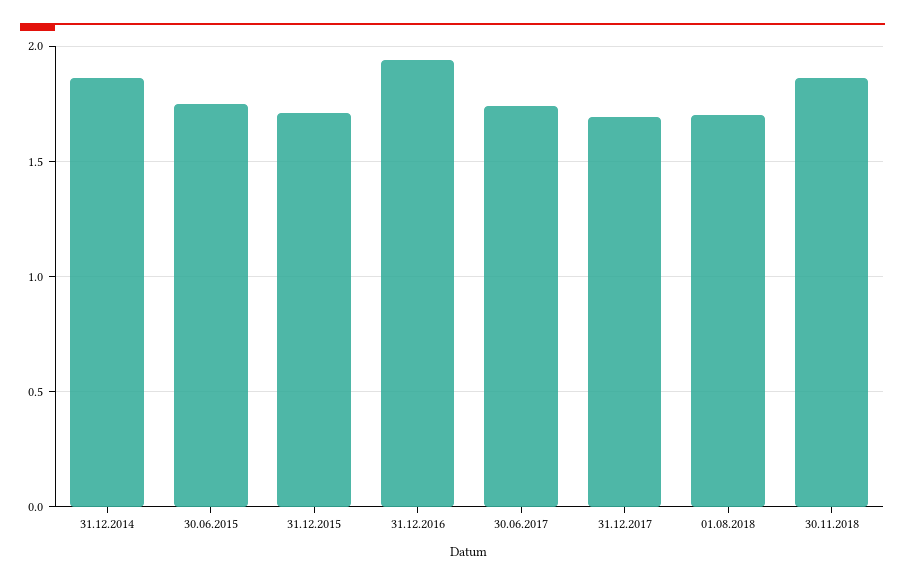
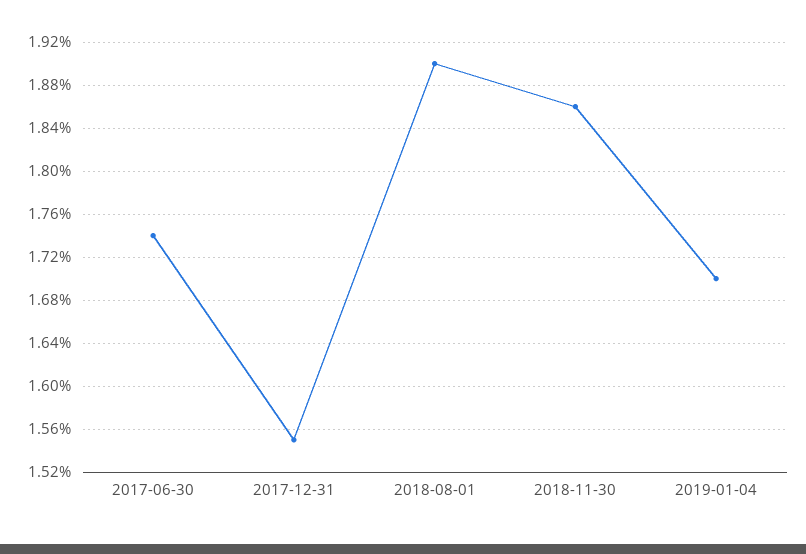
31.12.2014: 1.85 -> none
30.06.2015: 1.75 -> none
31.12.2015: 1.7 -> none
31.12.2016: 1.95 -> none
31.12.2017: 1.7 -> 1.55
01.08.2018: 1.7 -> 1.9
2019-01-04: none -> 1.7

